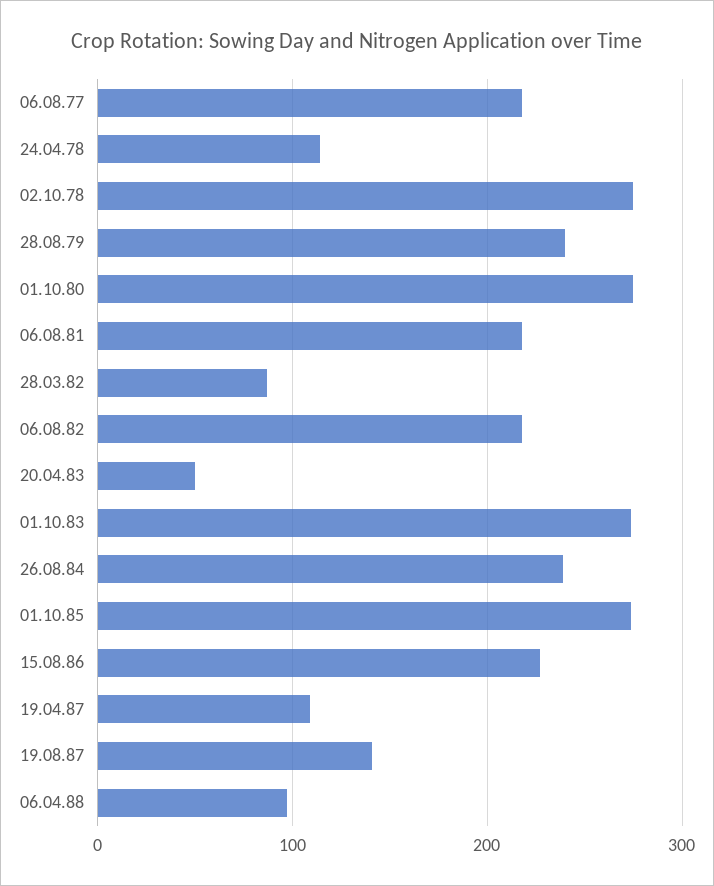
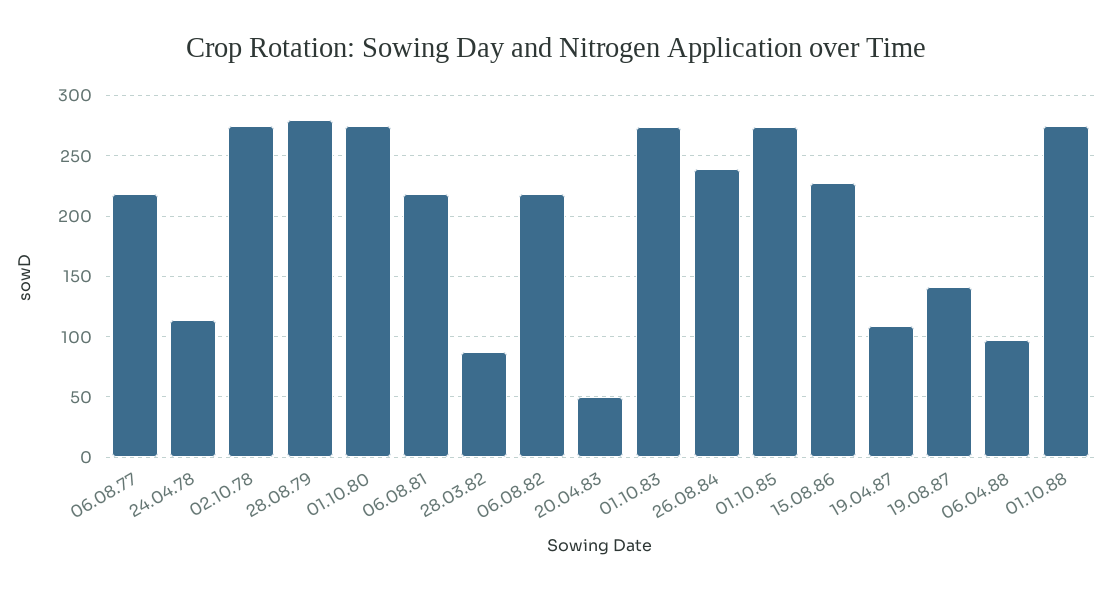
28.08.79: 240 -> 280
01.10.88: none -> 275

